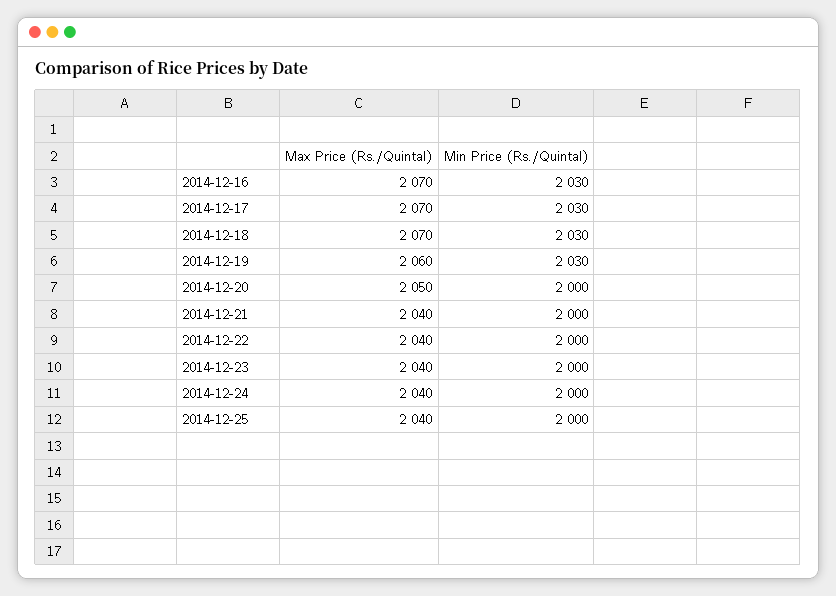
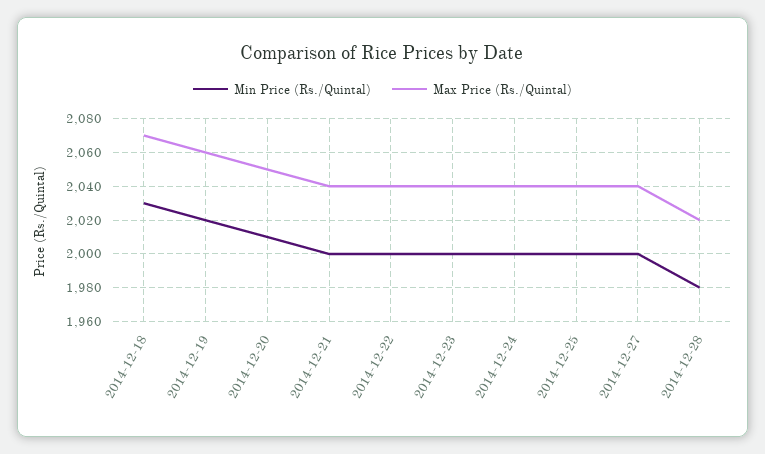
Max Price (Rs./Quintal), 2014-12-16: 2070 -> none
Min Price (Rs./Quintal), 2014-12-16: 2030 -> none
Max Price (Rs./Quintal), 2014-12-17: 2070 -> none
Min Price (Rs./Quintal), 2014-12-17: 2030 -> none
Min Price (Rs./Quintal), 2014-12-19: 2030 -> 2020
Min Price (Rs./Quintal), 2014-12-20: 2000 -> 2010
Min Price (Rs./Quintal), 2014-12-27: none -> 2000
Max Price (Rs./Quintal), 2014-12-27: none -> 2040
Min Price (Rs./Quintal), 2014-12-28: none -> 1980
Max Price (Rs./Quintal), 2014-12-28: none -> 2020

